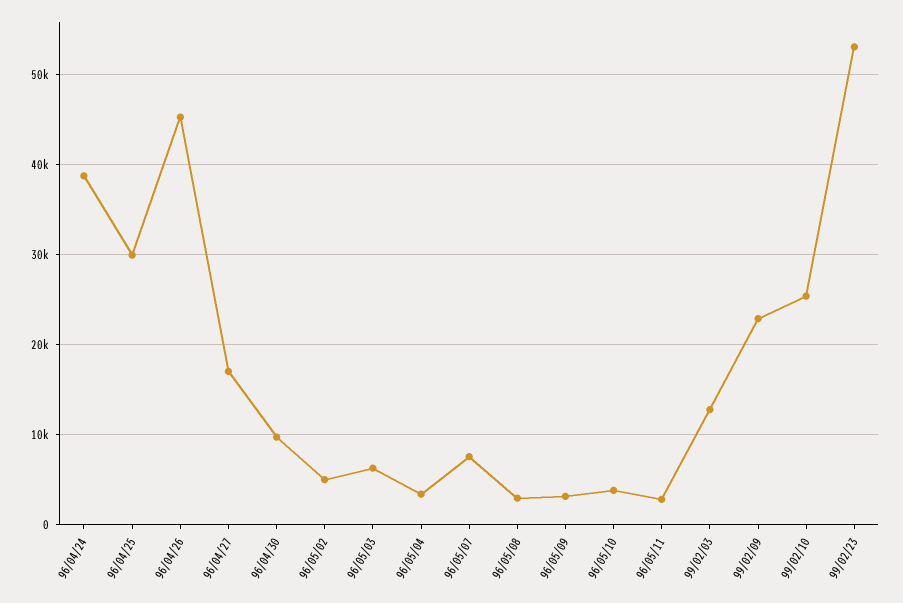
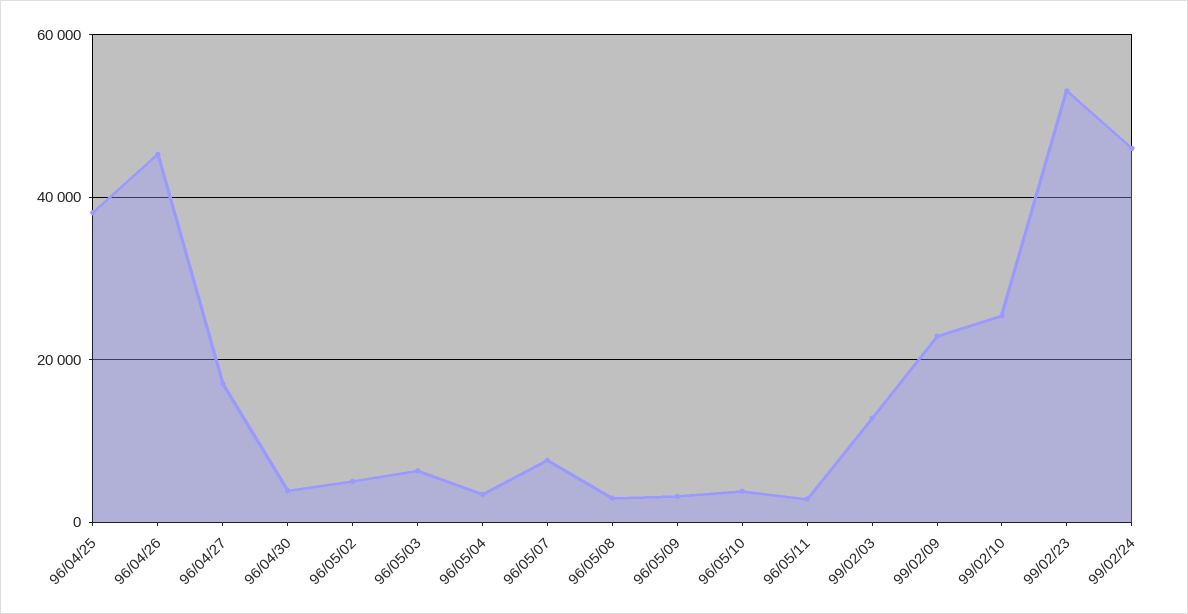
96/04/24: 39000 -> none
96/04/25: 30000 -> 38000
96/04/30: 10000 -> 4000
99/02/24: none -> 46000

